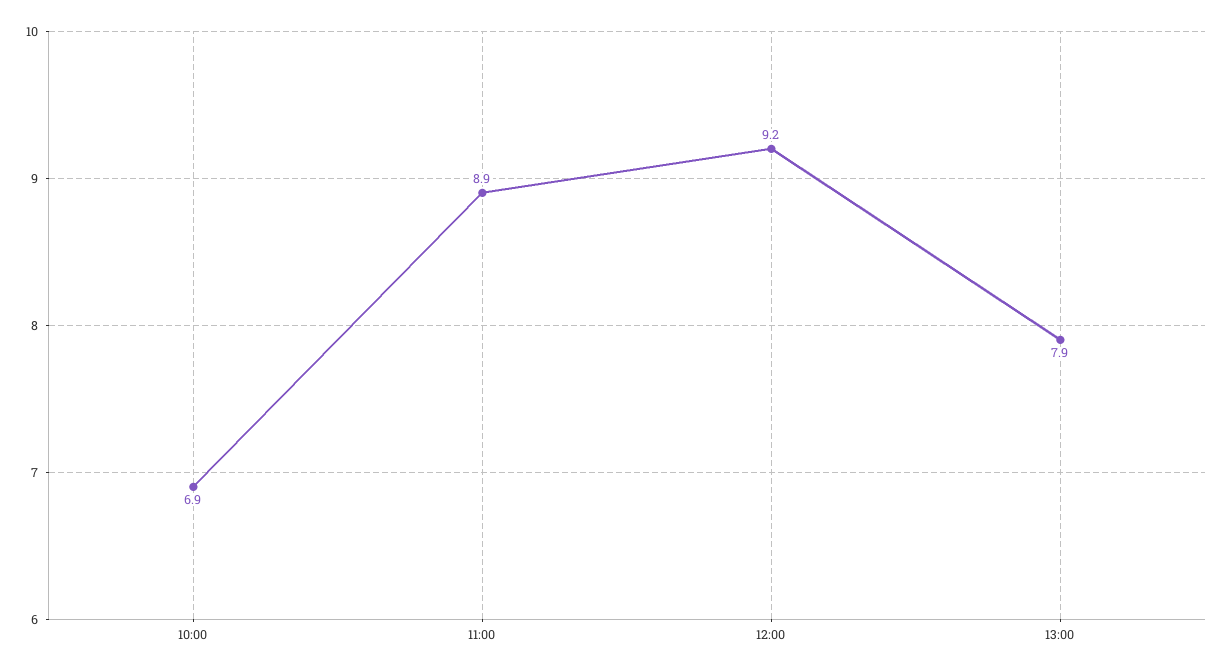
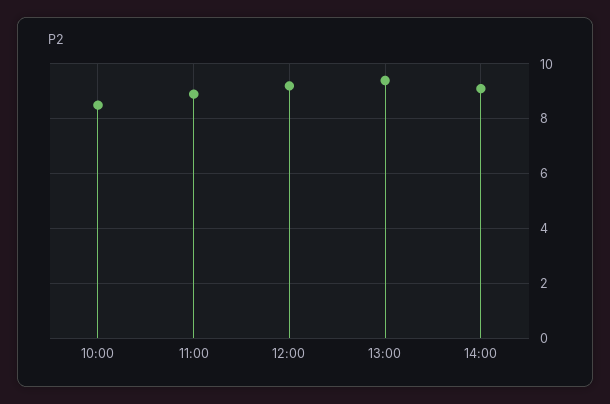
10:00: 6.9 -> 8.5
13:00: 7.9 -> 9.5
14:00: none -> 9

